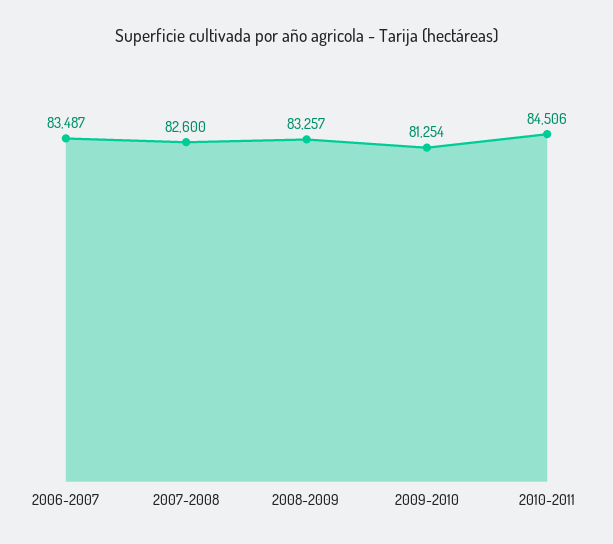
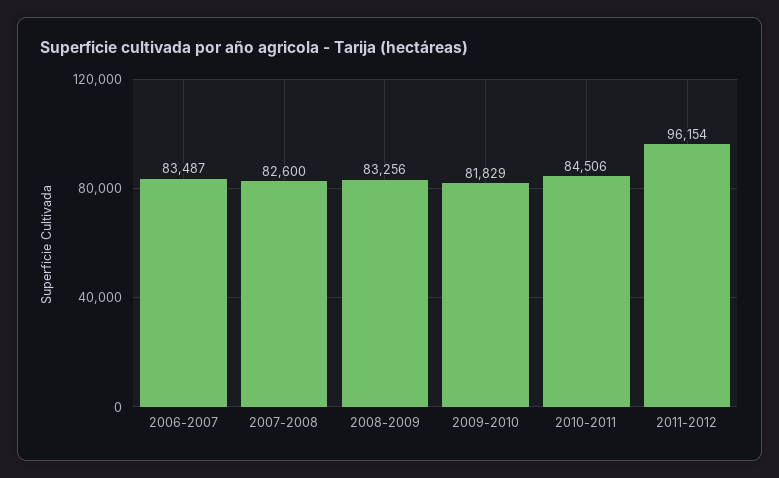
2008-2009: 83257 -> 83256
2009-2010: 81254 -> 81829
2011-2012: none -> 96154

